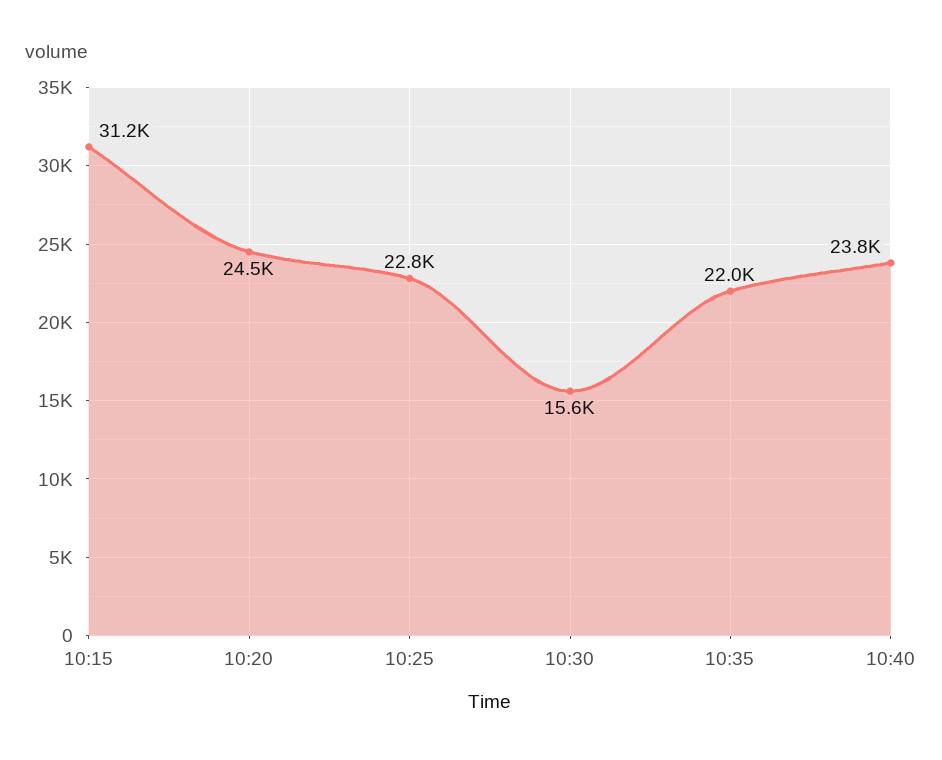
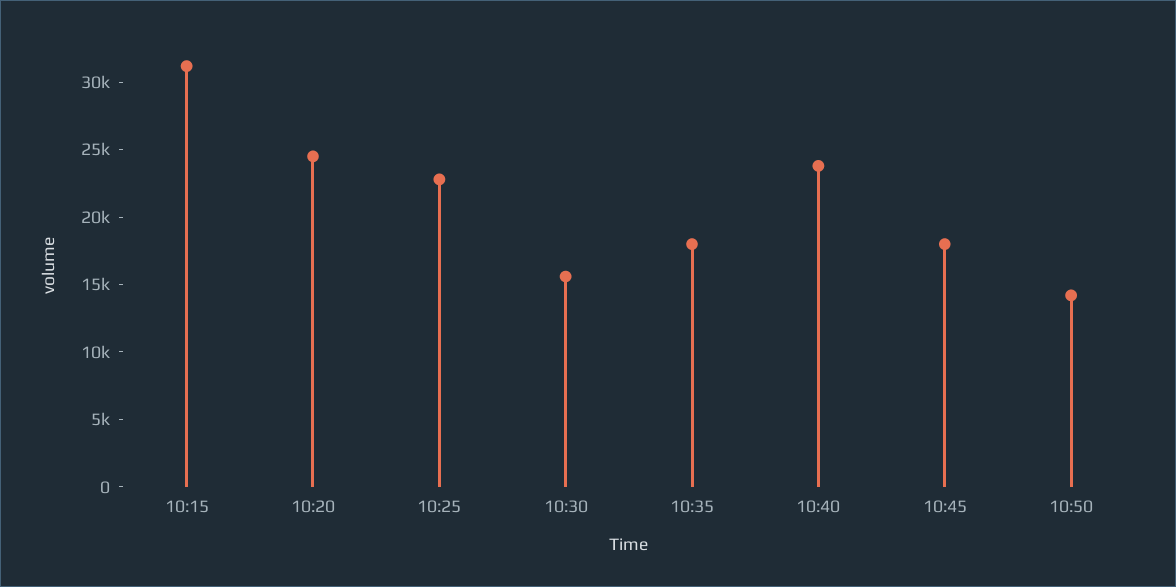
10:35: 22000 -> 18000
10:45: none -> 18000
10:50: none -> 14000

